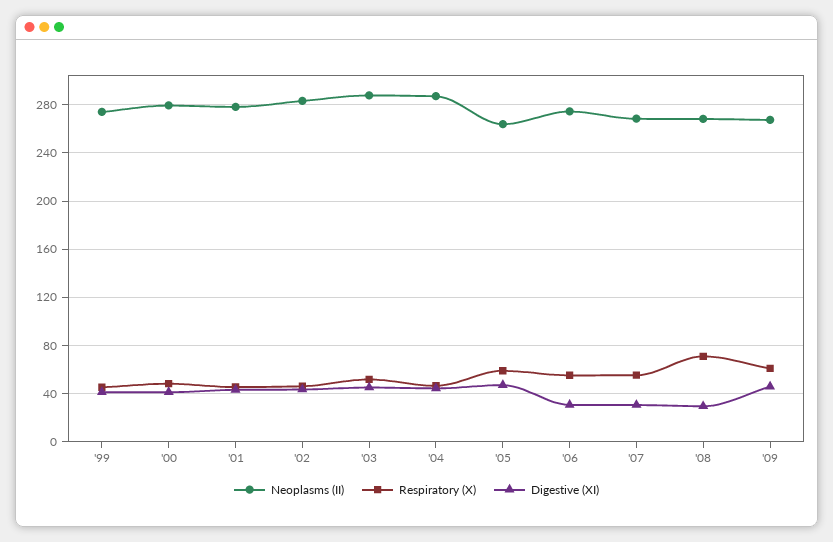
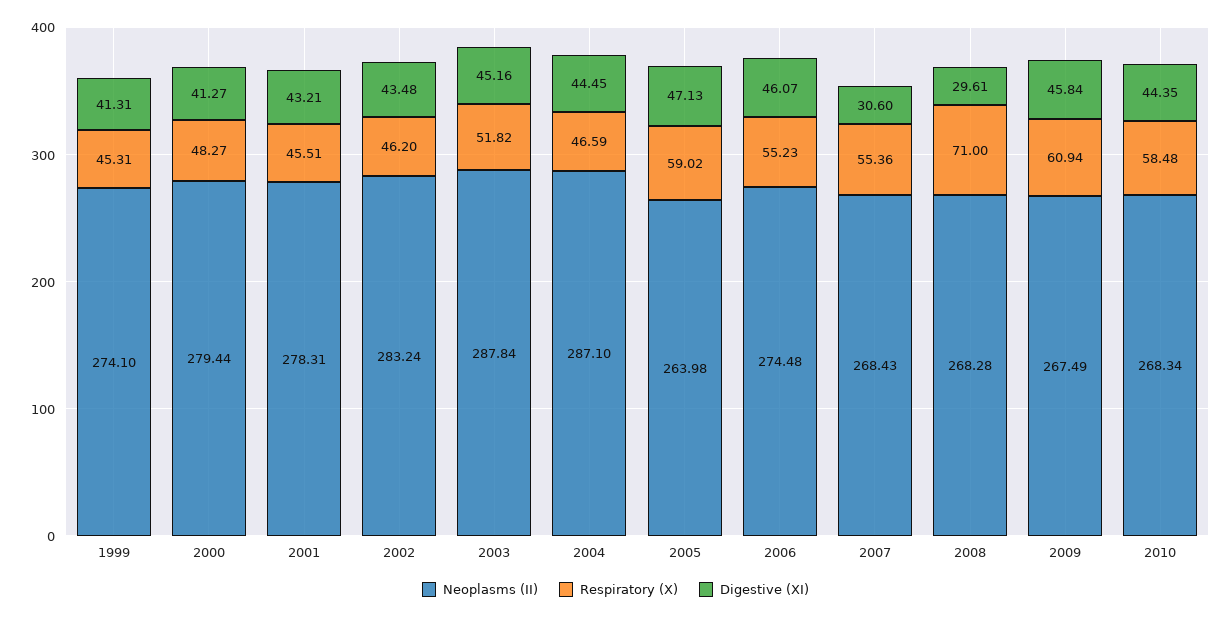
Digestive (XI), '06: 30 -> 46.07
Neoplasms (II), 2010: none -> 268.34
Respiratory (X), 2010: none -> 58.48
Digestive (XI), 2010: none -> 44.35

